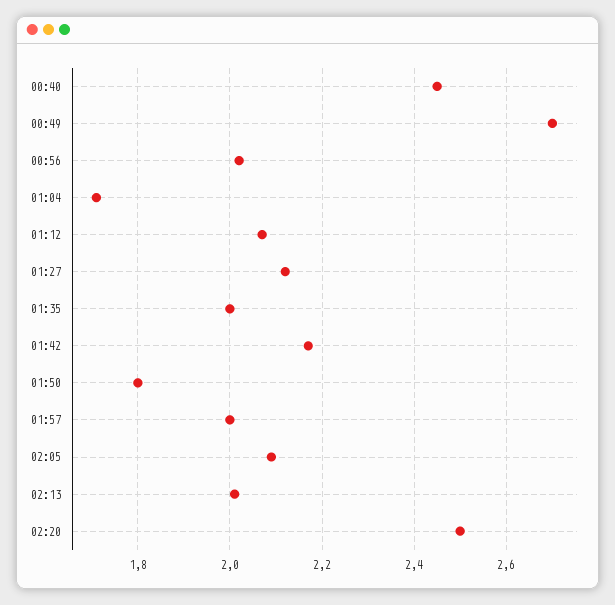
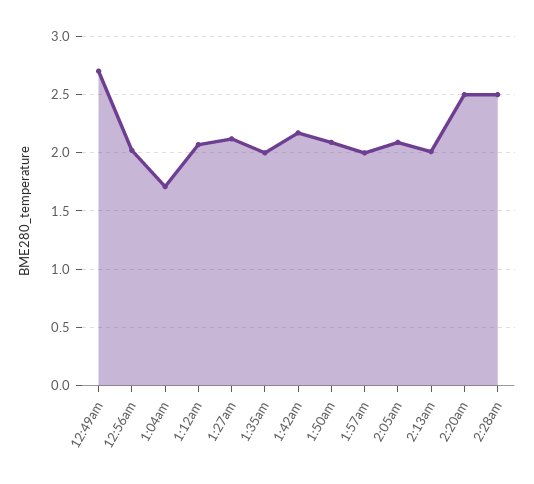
00:40: 2.45 -> none
01:50: 1.8 -> 2.1
2:28am: none -> 2.5

